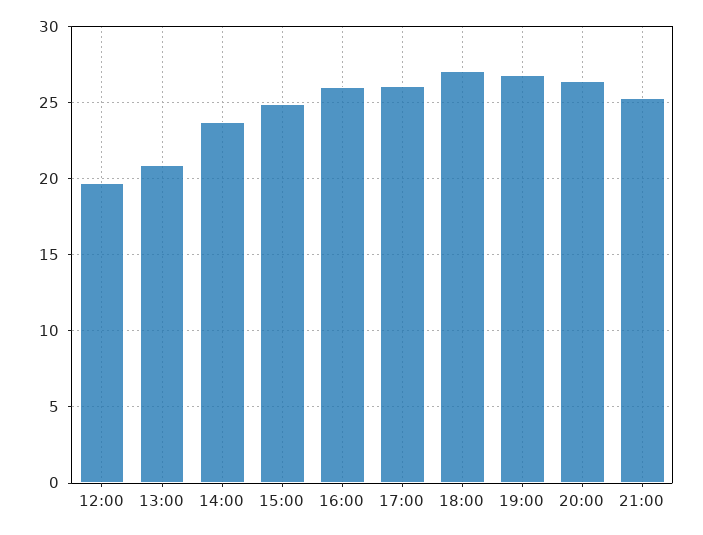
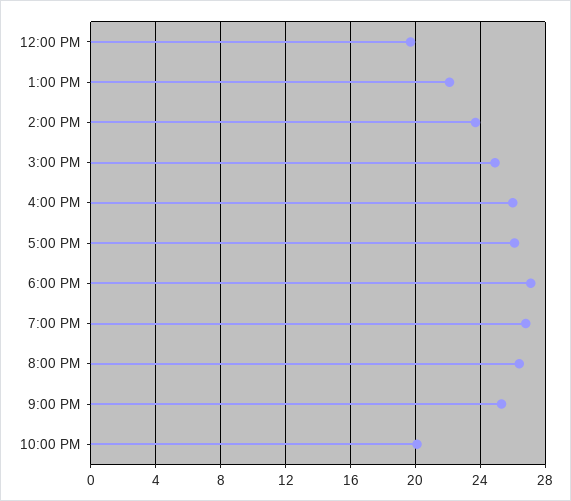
13:00: 21 -> 22
10:00 PM: none -> 20

